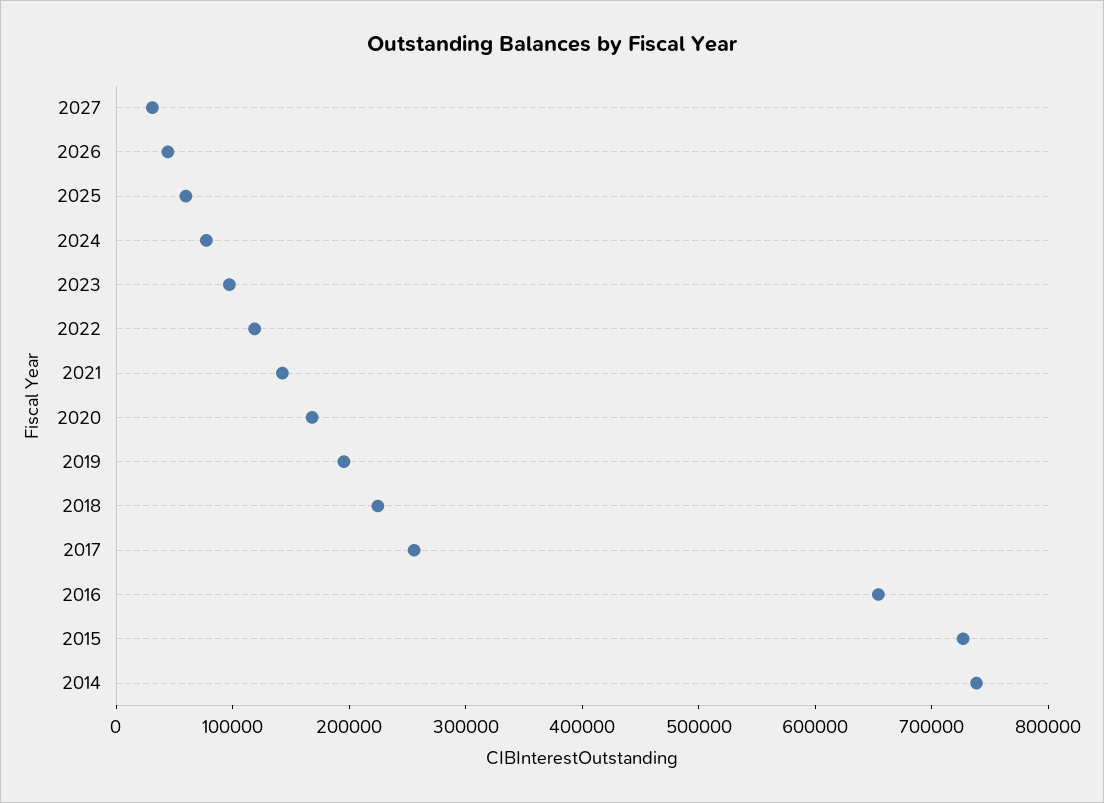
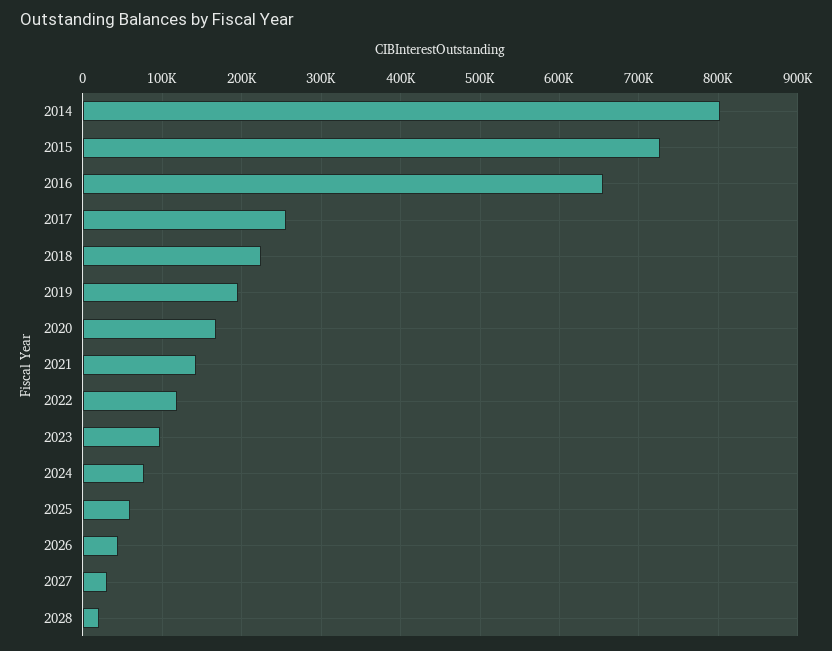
2014: 740000 -> 800000
2028: none -> 20000

